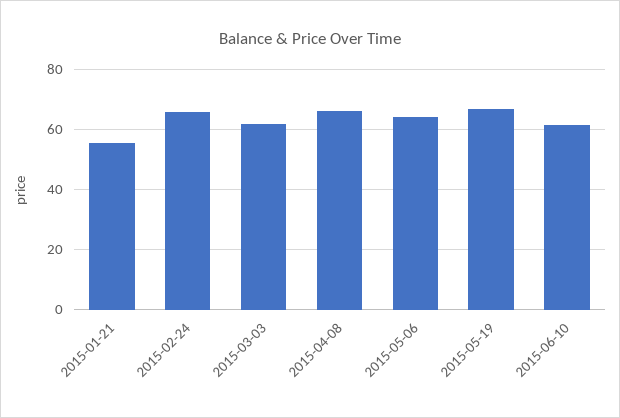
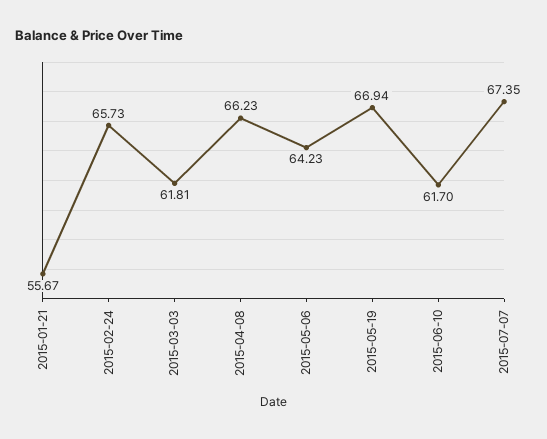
2015-07-07: none -> 67.35

